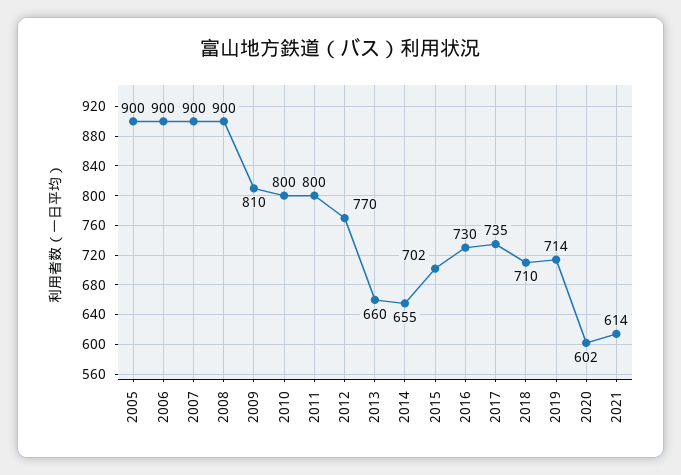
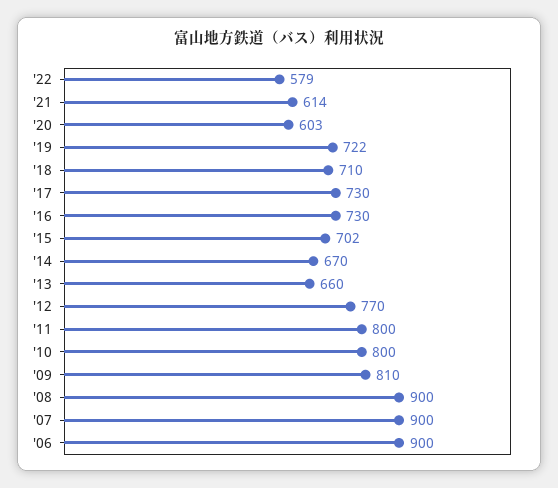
2005: 900 -> none
2014: 655 -> 670
2017: 735 -> 730
2019: 714 -> 722
2020: 602 -> 603
'22: none -> 579

